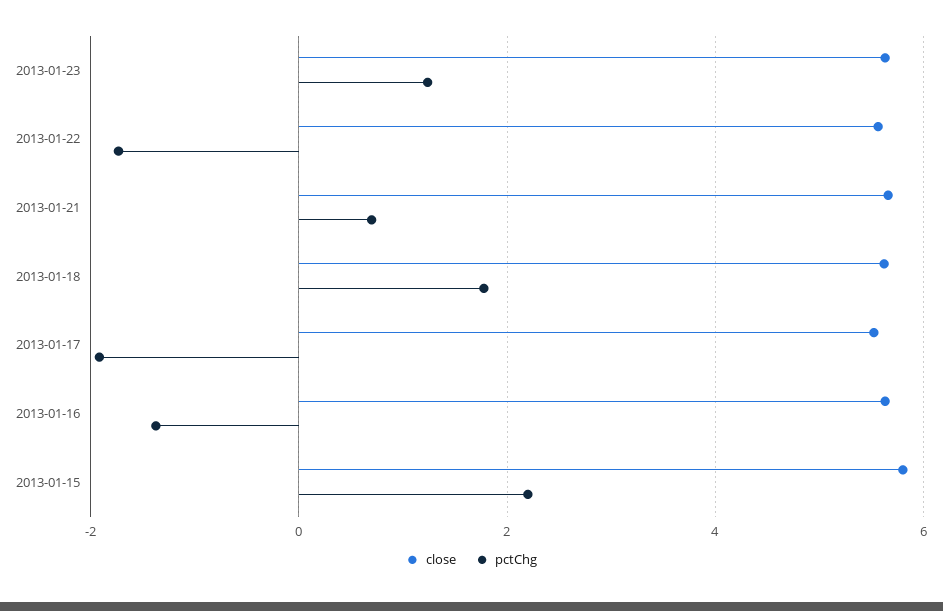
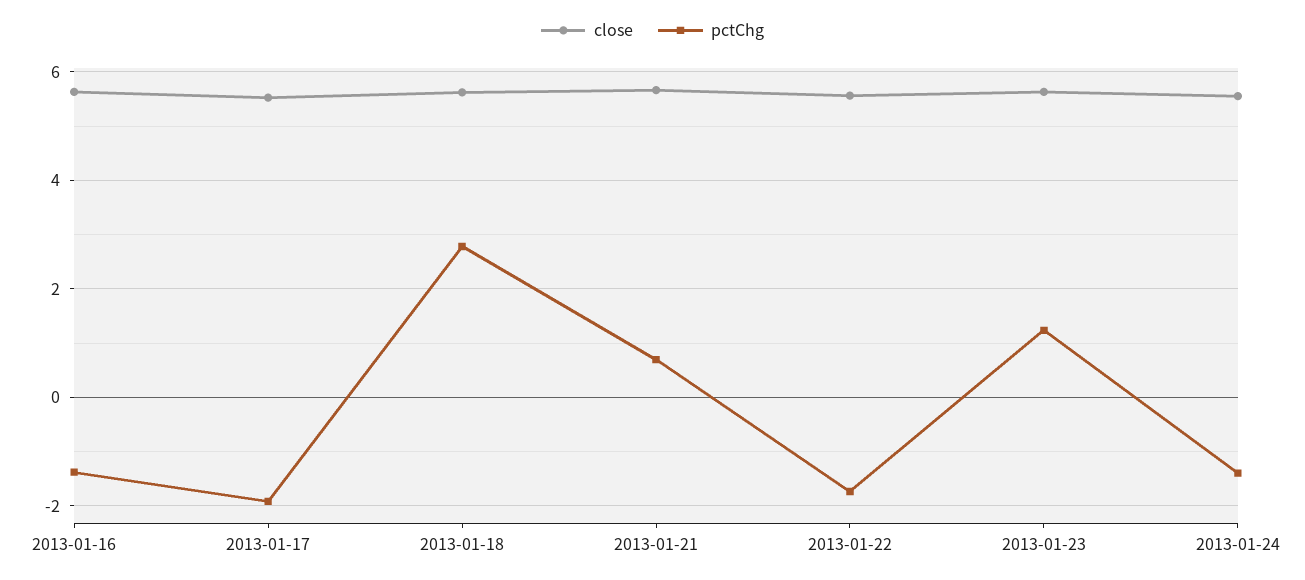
pctChg, 2013-01-18: 1.8 -> 2.8
close, 2013-01-15: 5.8 -> none
pctChg, 2013-01-15: 2.2 -> none
close, 2013-01-24: none -> 5.6
pctChg, 2013-01-24: none -> -1.4

